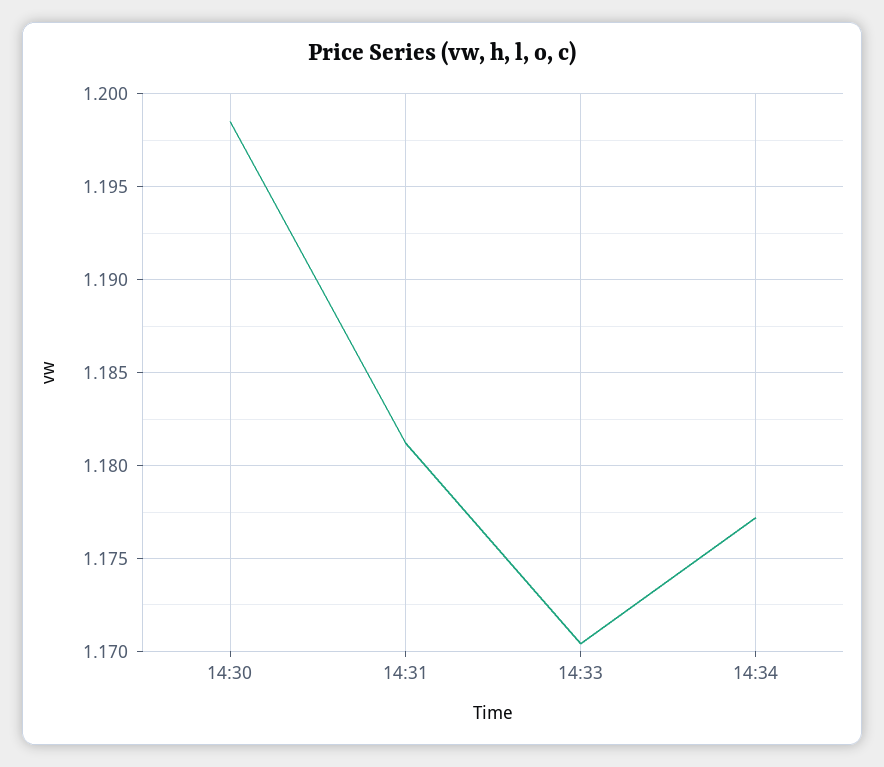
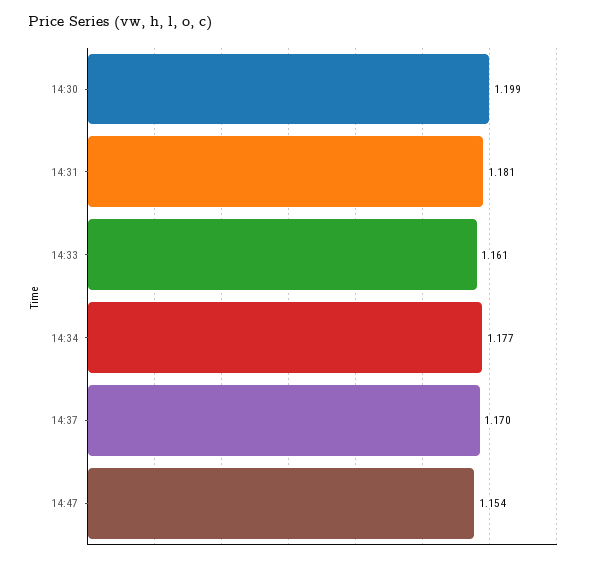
14:33: 1.1705 -> 1.161
14:37: none -> 1.17
14:47: none -> 1.154

